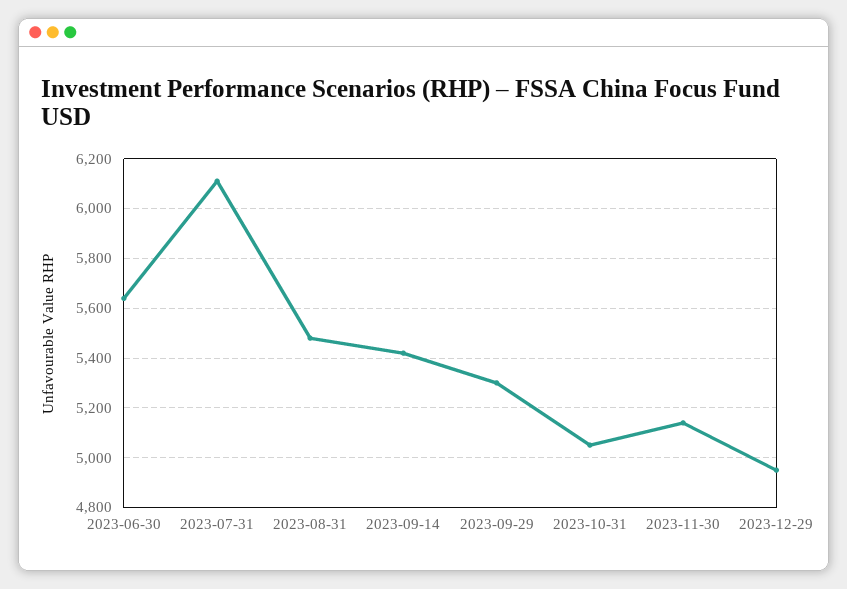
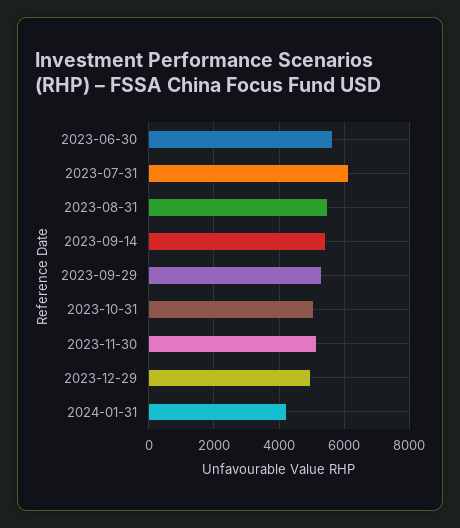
2024-01-31: none -> 4200

